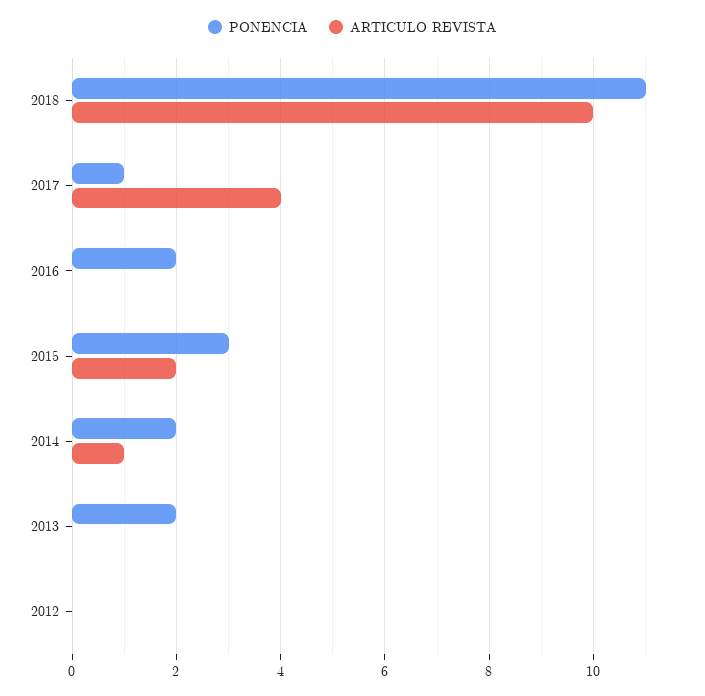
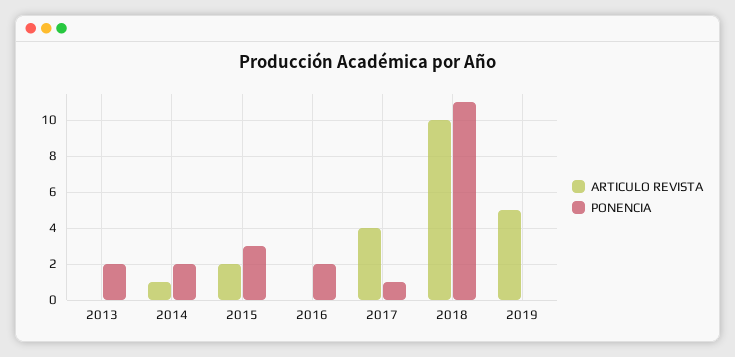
PONENCIA, 2012: 0 -> none
ARTICULO REVISTA, 2012: 0 -> none
ARTICULO REVISTA, 2019: none -> 5
PONENCIA, 2019: none -> 0

